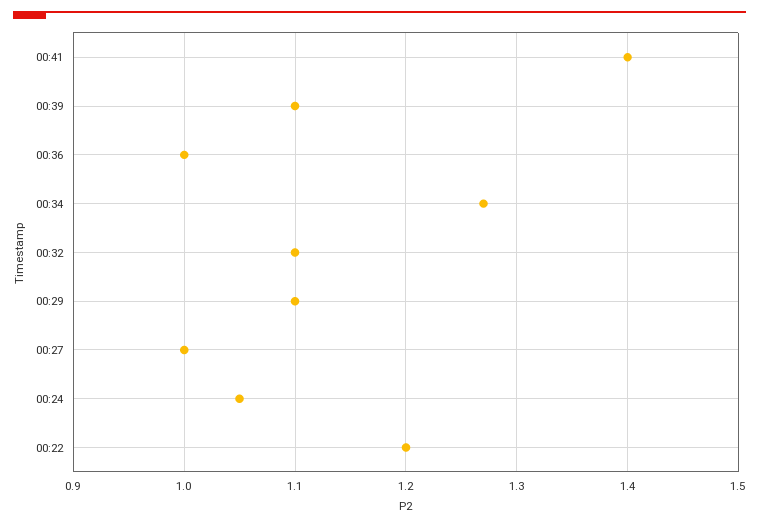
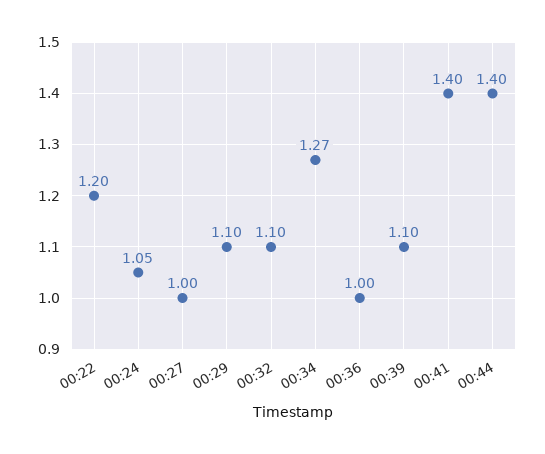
00:44: none -> 1.4

